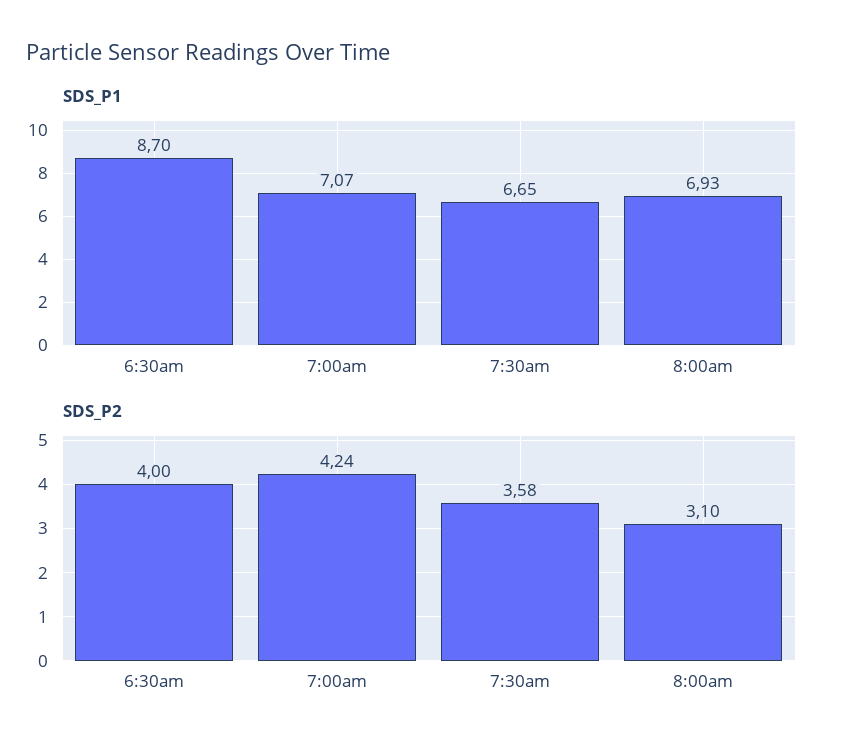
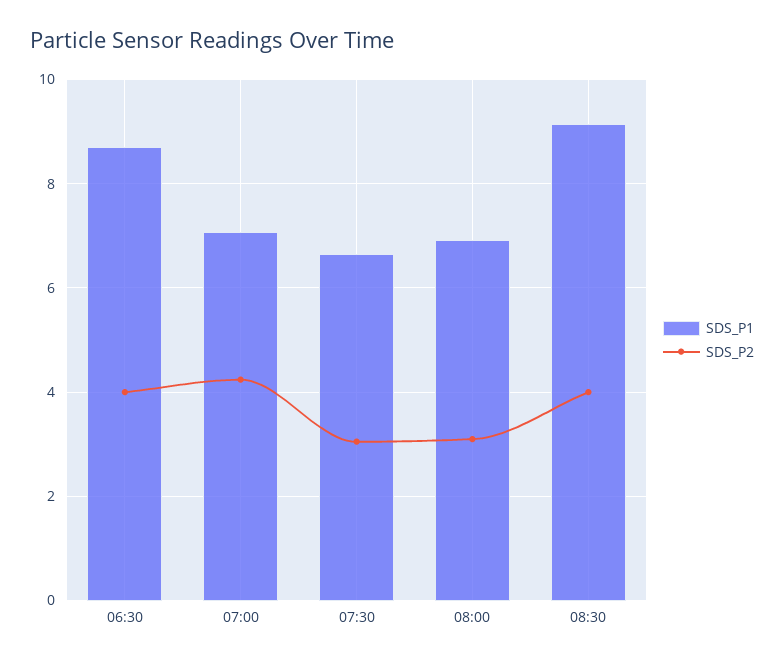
SDS_P2, 7:30am: 3.58 -> 3
SDS_P1, 08:30: none -> 9.2
SDS_P2, 08:30: none -> 4

